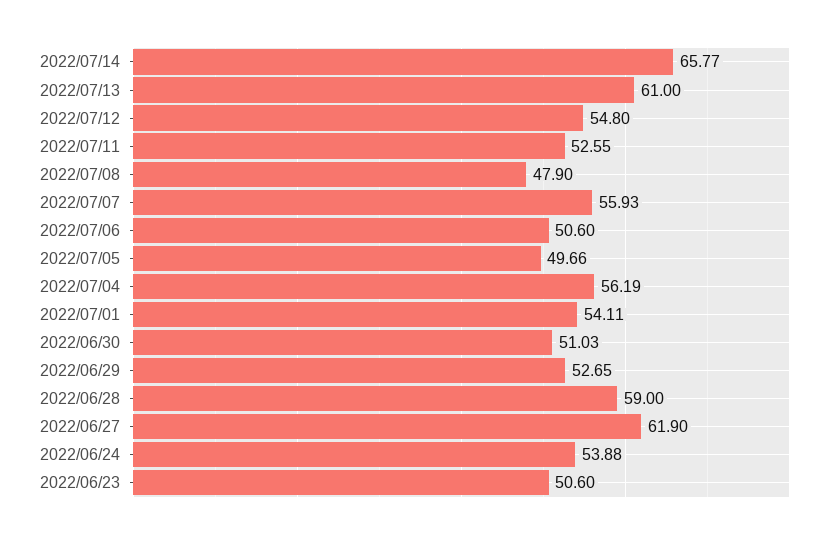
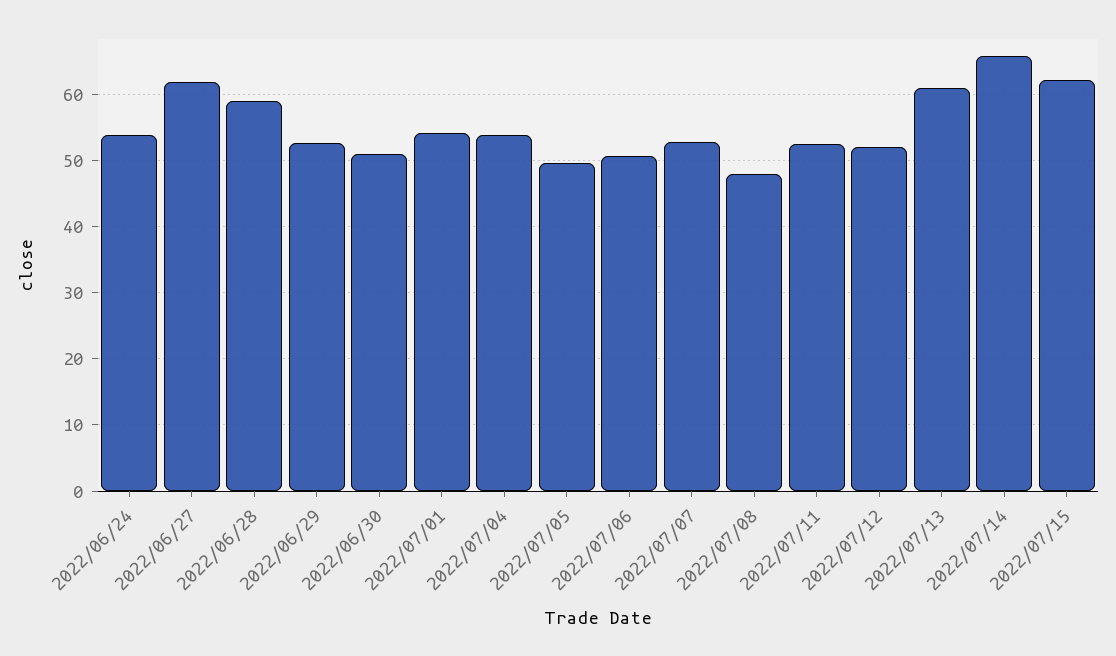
2022/07/12: 54.8 -> 52
2022/07/07: 55.93 -> 53
2022/07/04: 56.19 -> 54
2022/06/23: 50.6 -> none
2022/07/15: none -> 62

